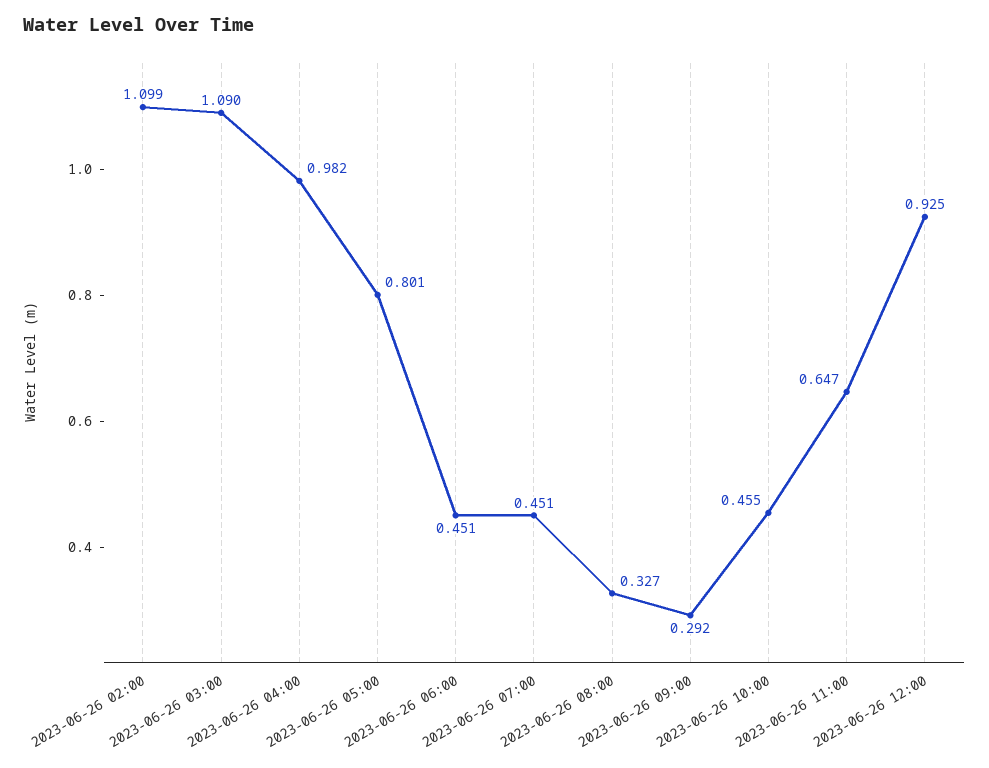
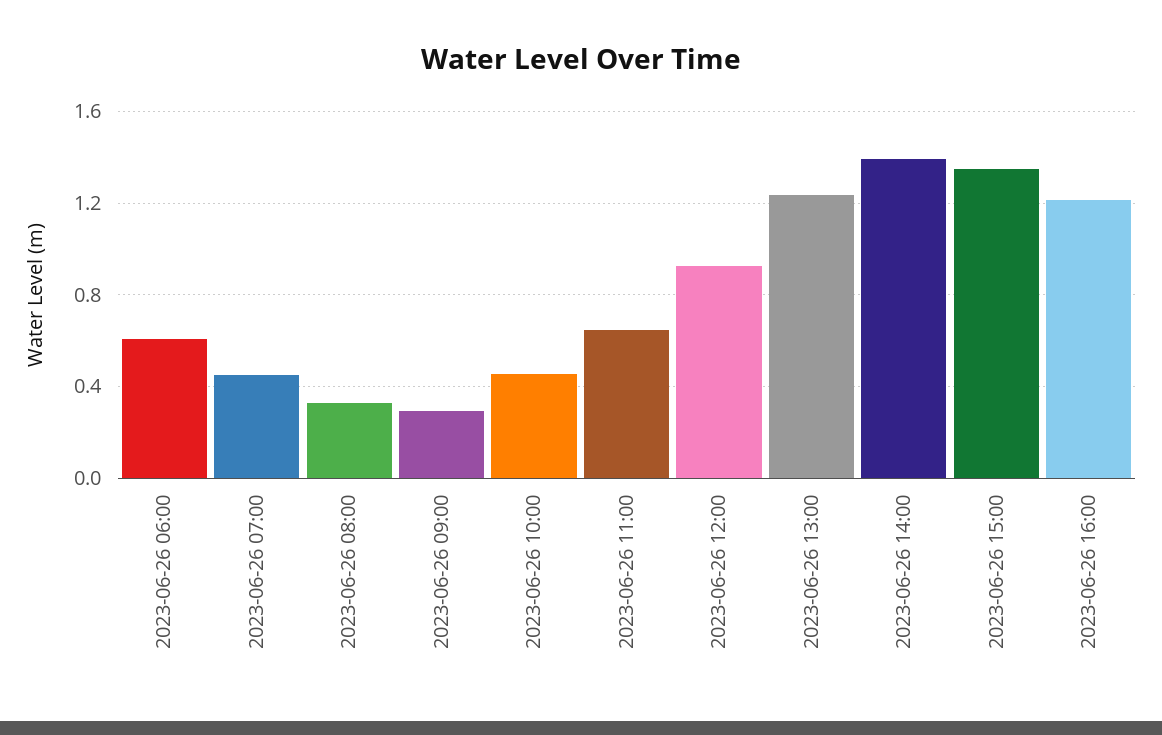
2023-06-26 02:00: 1.099 -> none
2023-06-26 03:00: 1.09 -> none
2023-06-26 04:00: 0.982 -> none
2023-06-26 05:00: 0.801 -> none
2023-06-26 06:00: 0.451 -> 0.6
2023-06-26 13:00: none -> 1.25
2023-06-26 14:00: none -> 1.4
2023-06-26 15:00: none -> 1.35
2023-06-26 16:00: none -> 1.2

